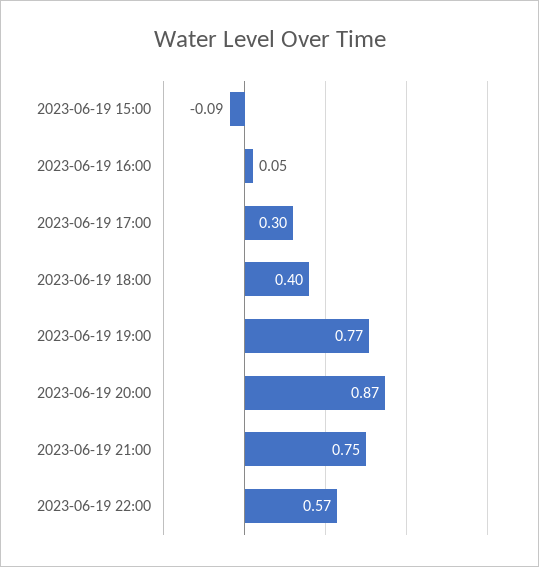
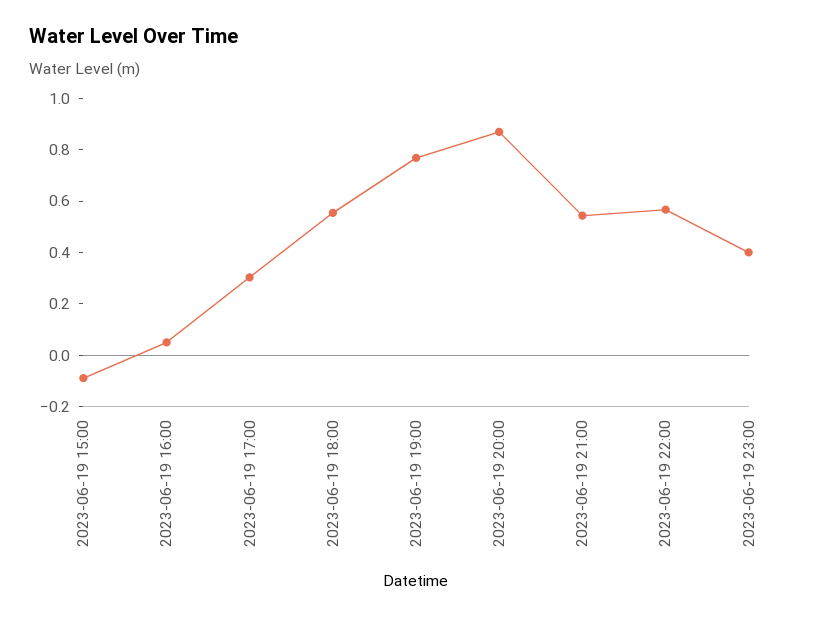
2023-06-19 18:00: 0.4 -> 0.55
2023-06-19 21:00: 0.75 -> 0.55
2023-06-19 23:00: none -> 0.4

